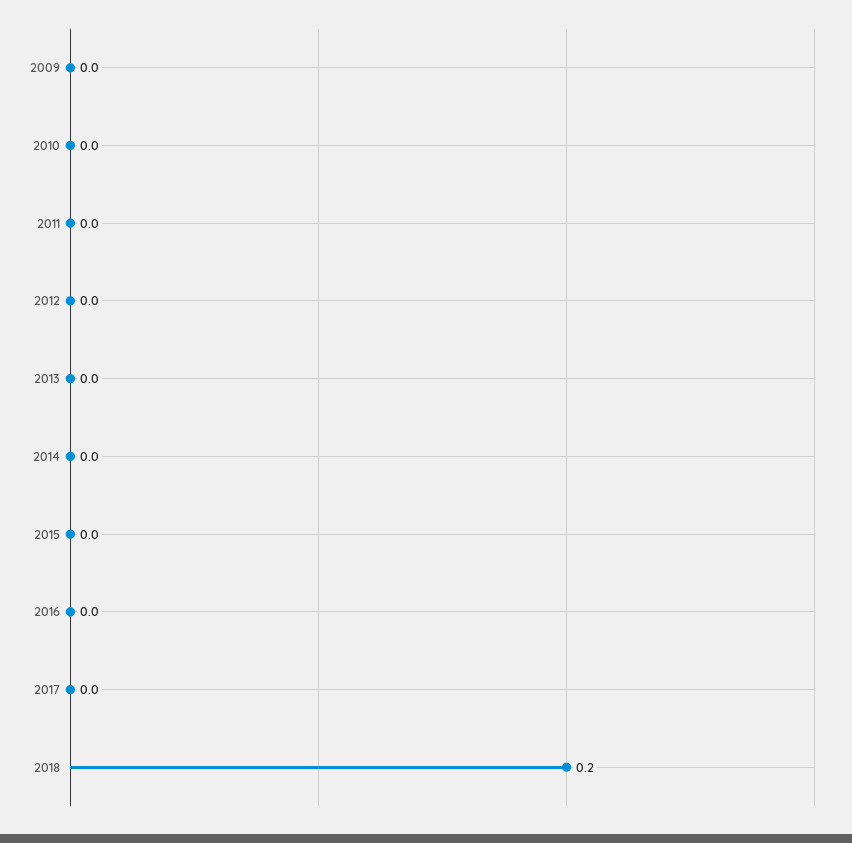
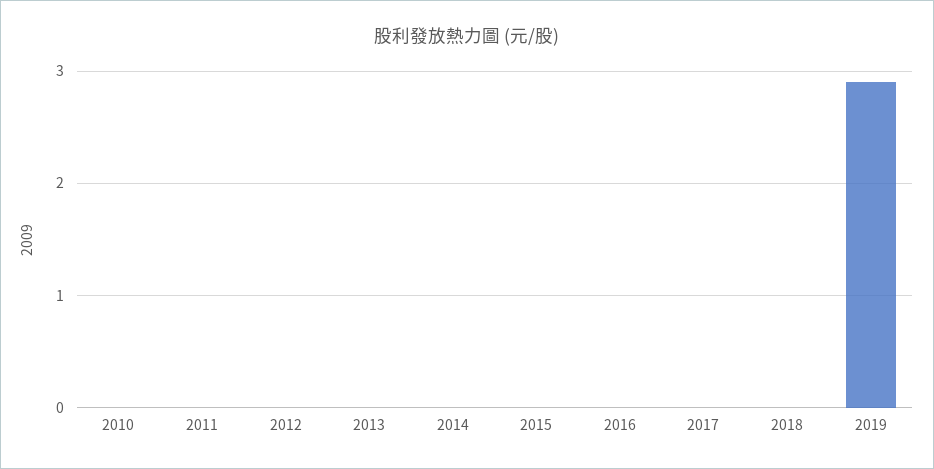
2009: 0 -> none
2018: 0.2 -> 0
2019: none -> 2.9

